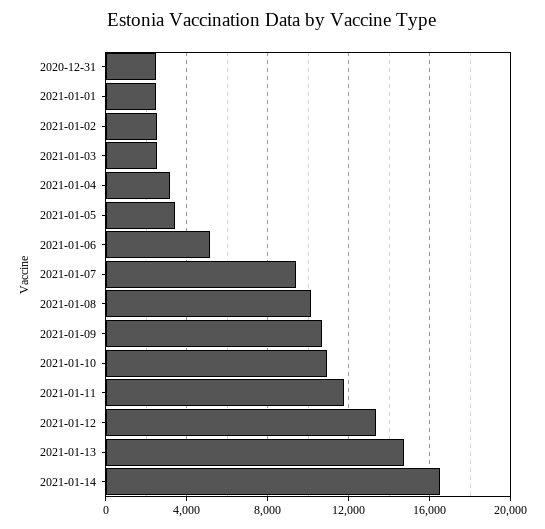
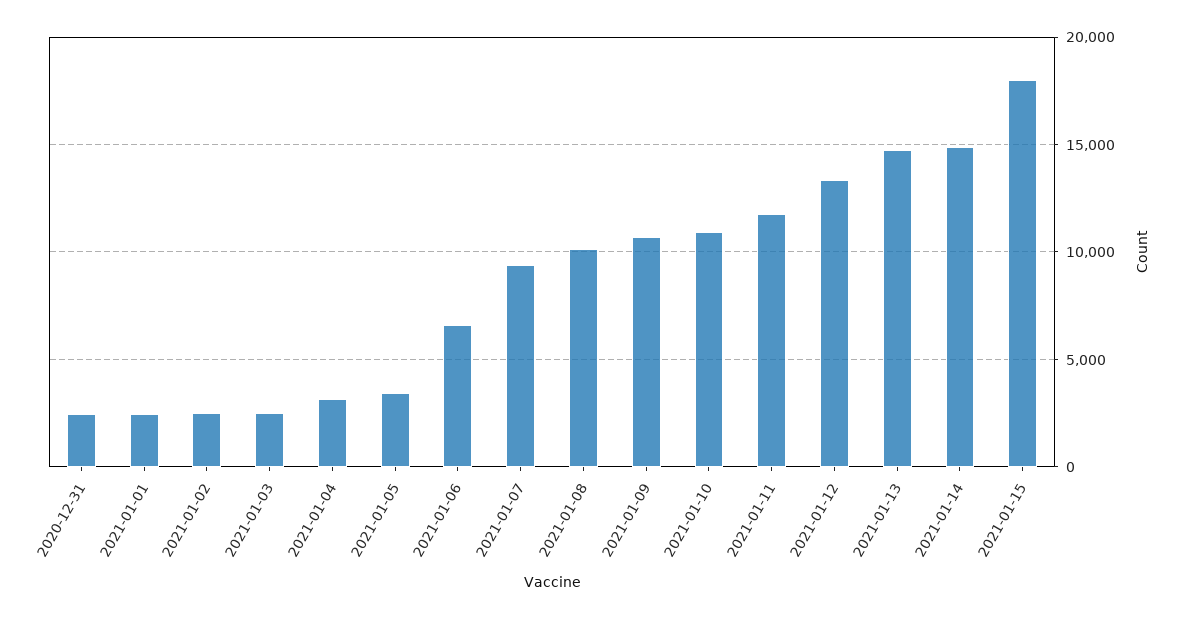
2021-01-06: 5000 -> 6500
2021-01-14: 16500 -> 15000
2021-01-15: none -> 18000

